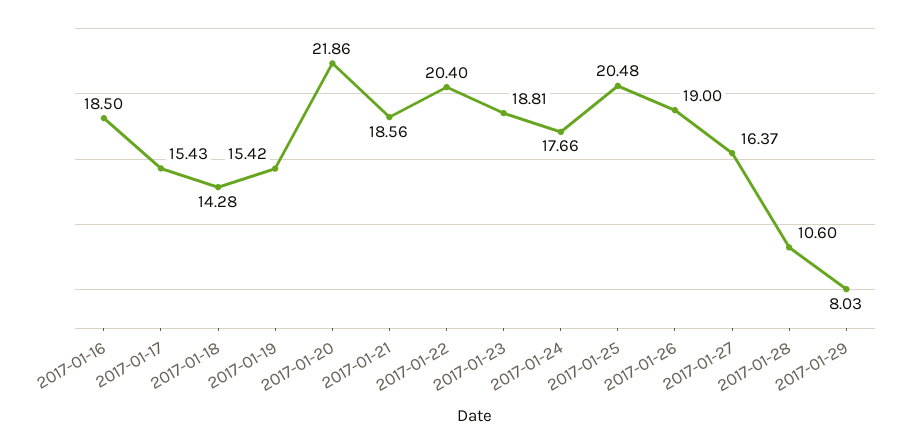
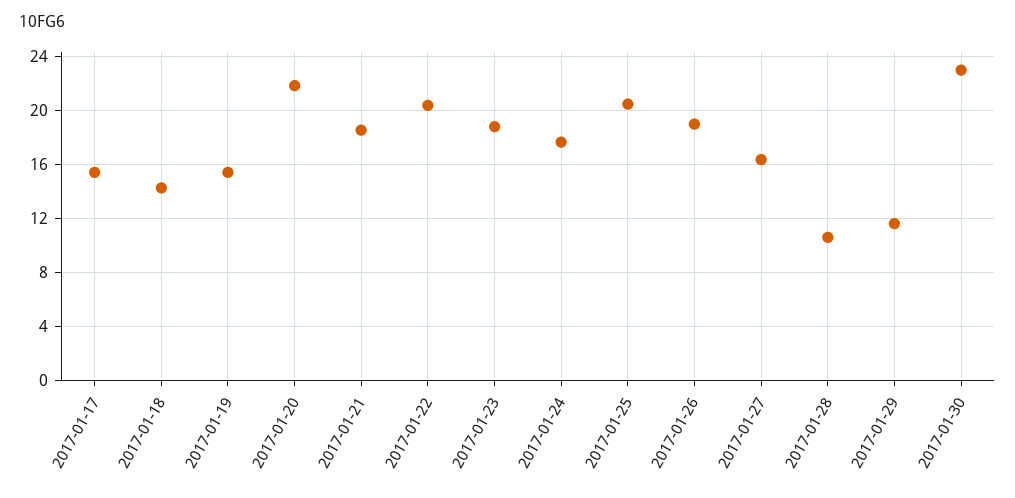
2017-01-16: 18.5 -> none
2017-01-29: 8.03 -> 11.5
2017-01-30: none -> 23

